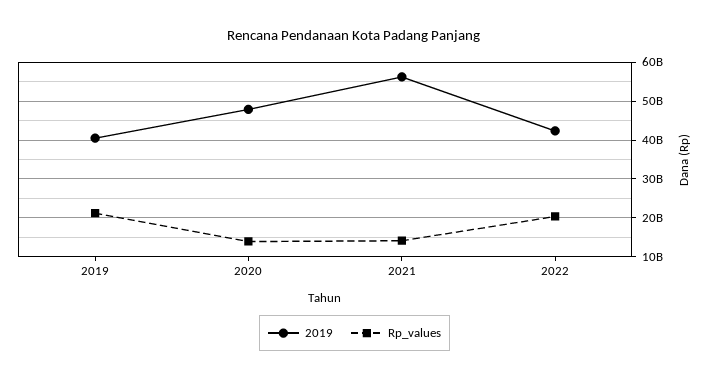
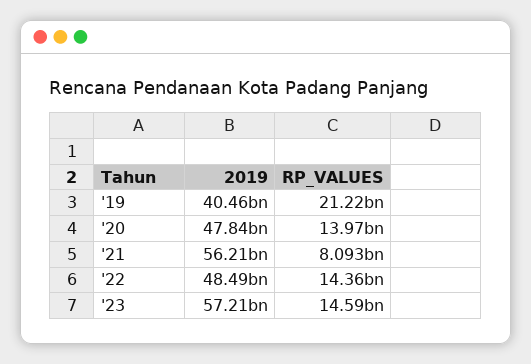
Rp_values, 2021: 14000000000 -> 8093000000
2019, 2022: 42000000000 -> 48490000000
Rp_values, 2022: 20000000000 -> 14360000000
2019, '23: none -> 57210000000
Rp_values, '23: none -> 14590000000

